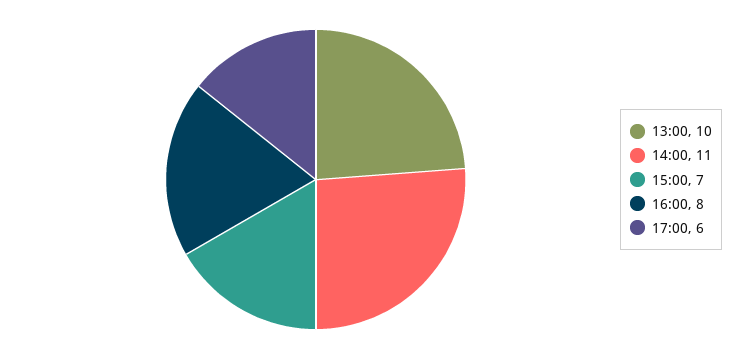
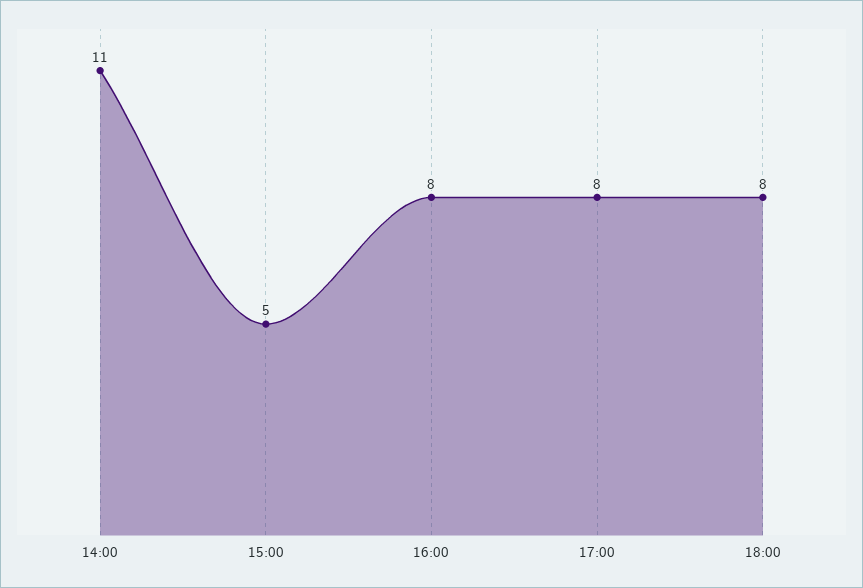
13:00: 10 -> none
15:00: 7 -> 5
17:00: 6 -> 8
18:00: none -> 8

